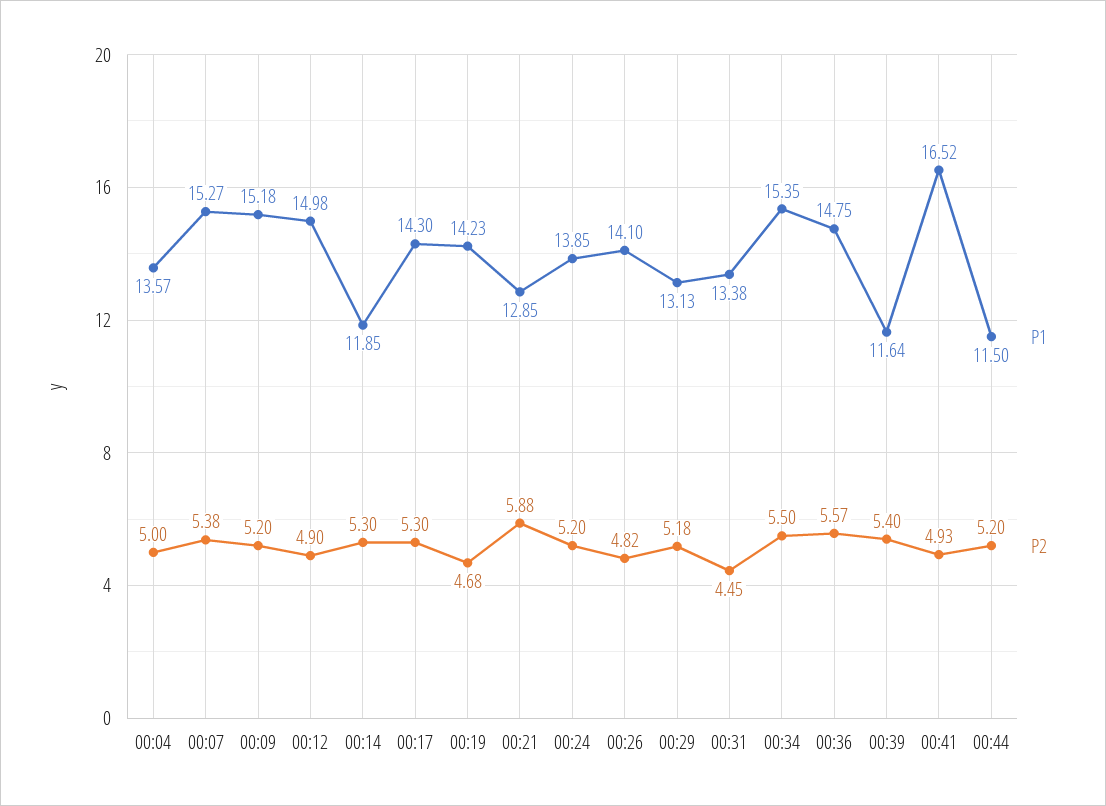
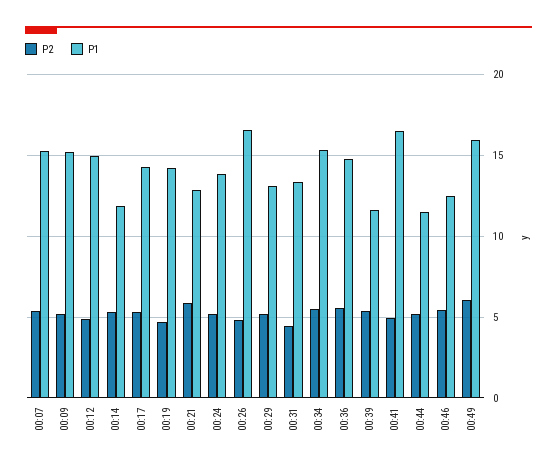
P1, 00:04: 13.57 -> none
P2, 00:04: 5 -> none
P1, 00:26: 14.1 -> 16.5
P2, 00:46: none -> 5.5
P1, 00:46: none -> 12.5
P2, 00:49: none -> 6
P1, 00:49: none -> 16

